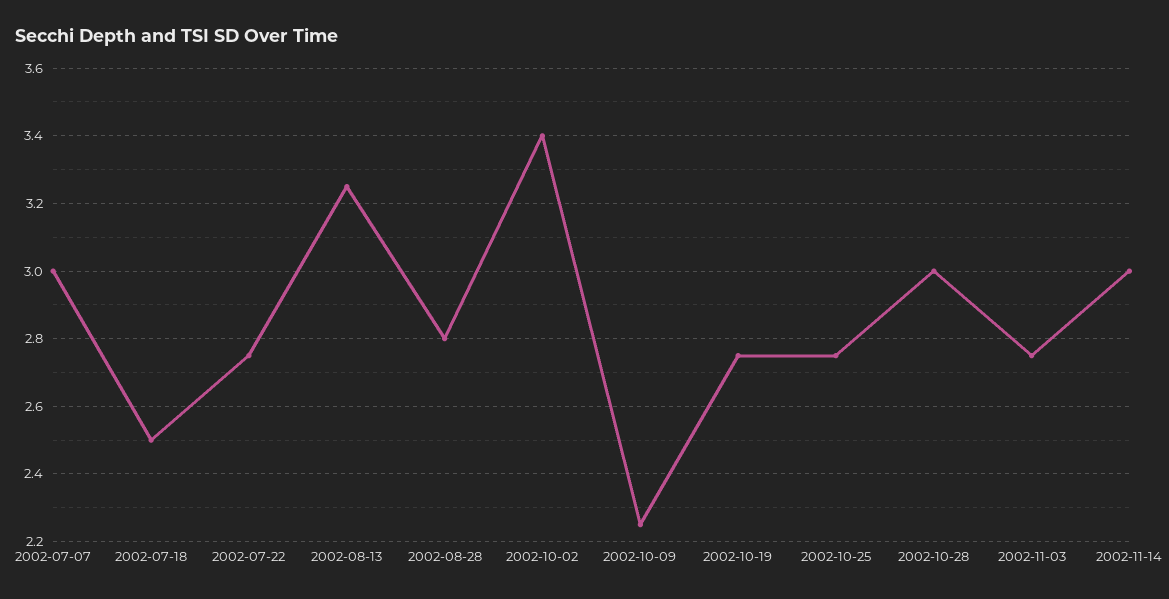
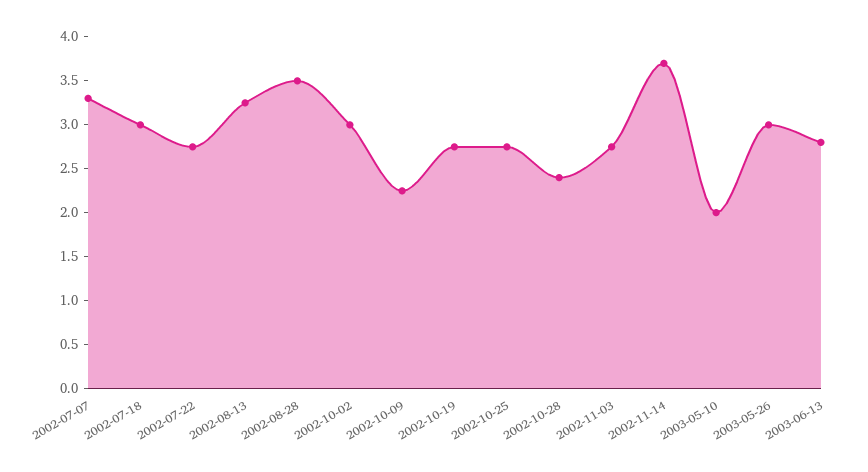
2002-07-07: 3 -> 3.3
2002-07-18: 2.5 -> 3
2002-08-28: 2.8 -> 3.5
2002-10-02: 3.4 -> 3
2002-10-28: 3 -> 2.4
2002-11-14: 3 -> 3.7
2003-05-10: none -> 2
2003-05-26: none -> 3
2003-06-13: none -> 2.8

